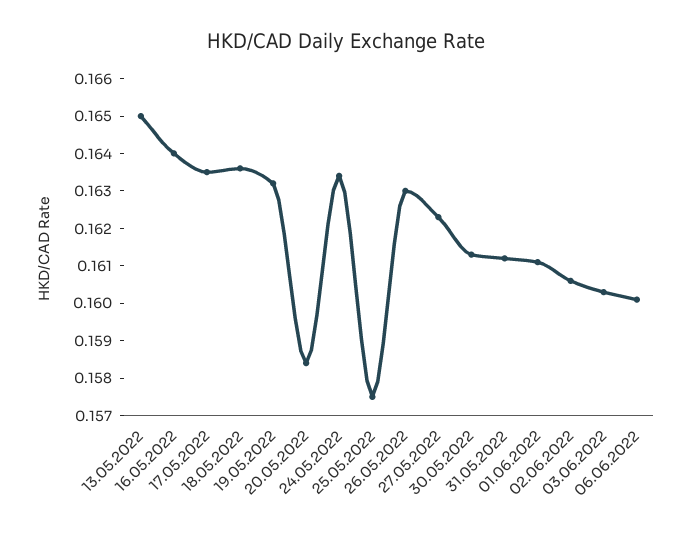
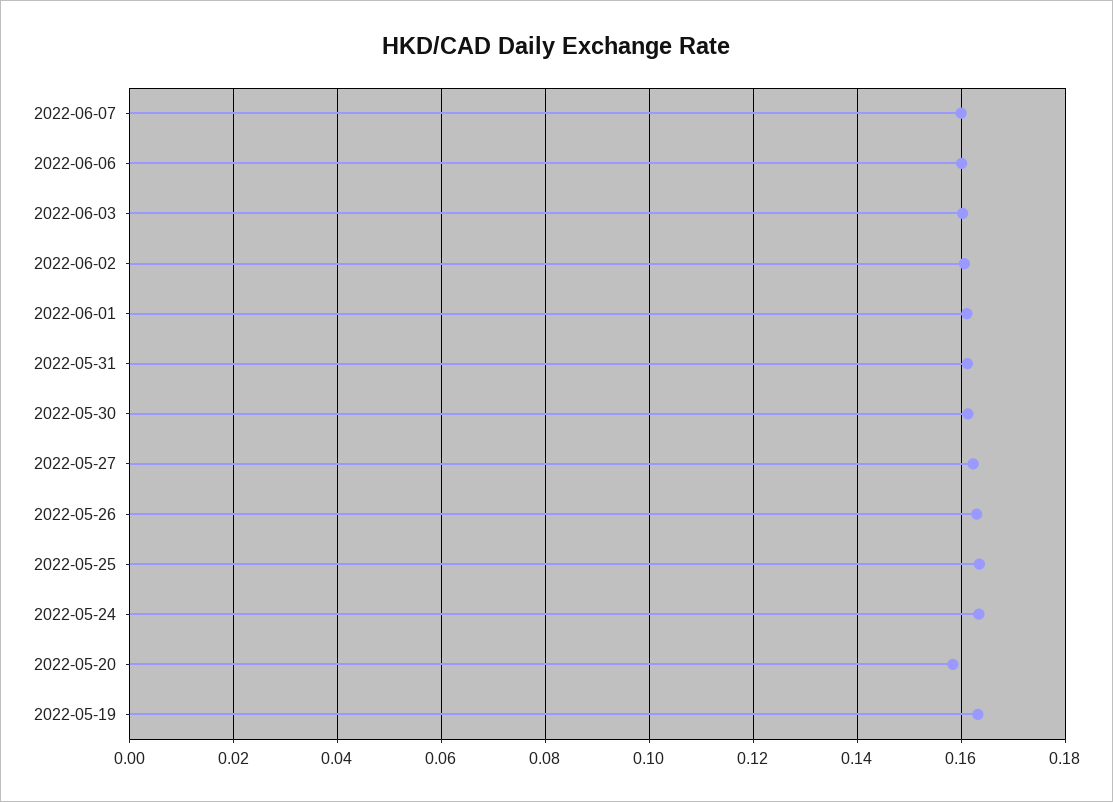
13.05.2022: 0.165 -> none
16.05.2022: 0.164 -> none
17.05.2022: 0.1635 -> none
18.05.2022: 0.1635 -> none
25.05.2022: 0.1575 -> 0.164
2022-06-07: none -> 0.16

